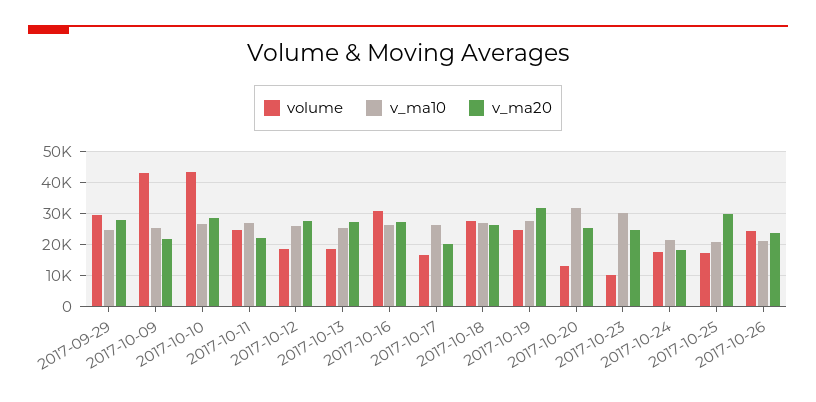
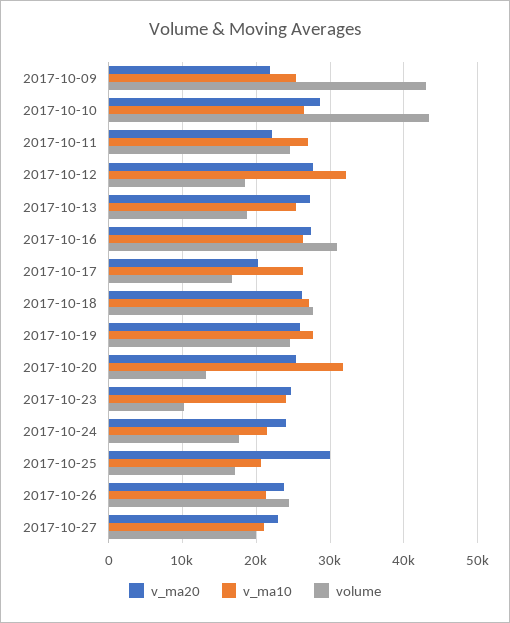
volume, 2017-09-29: 30000 -> none
v_ma10, 2017-09-29: 24000 -> none
v_ma20, 2017-09-29: 28000 -> none
v_ma10, 2017-10-12: 26000 -> 32000
v_ma20, 2017-10-19: 32000 -> 26000
v_ma10, 2017-10-23: 30000 -> 24000
v_ma20, 2017-10-24: 18000 -> 24000
v_ma20, 2017-10-27: none -> 23000
v_ma10, 2017-10-27: none -> 21000
volume, 2017-10-27: none -> 20000

